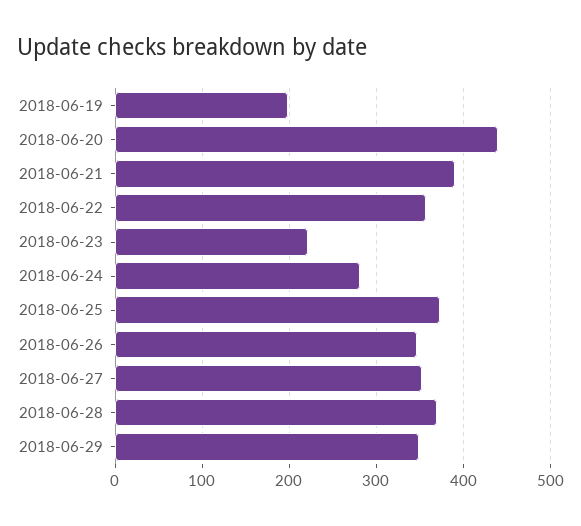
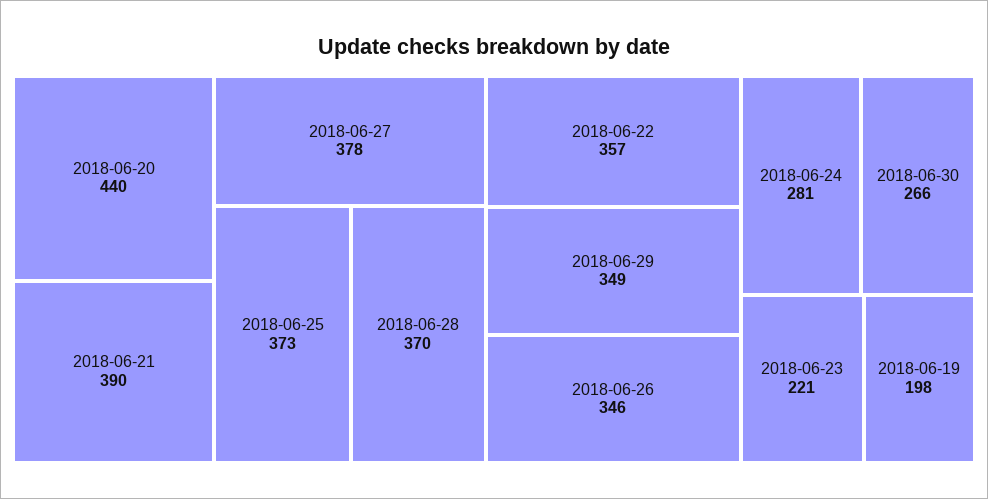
2018-06-27: 350 -> 378
2018-06-30: none -> 266

